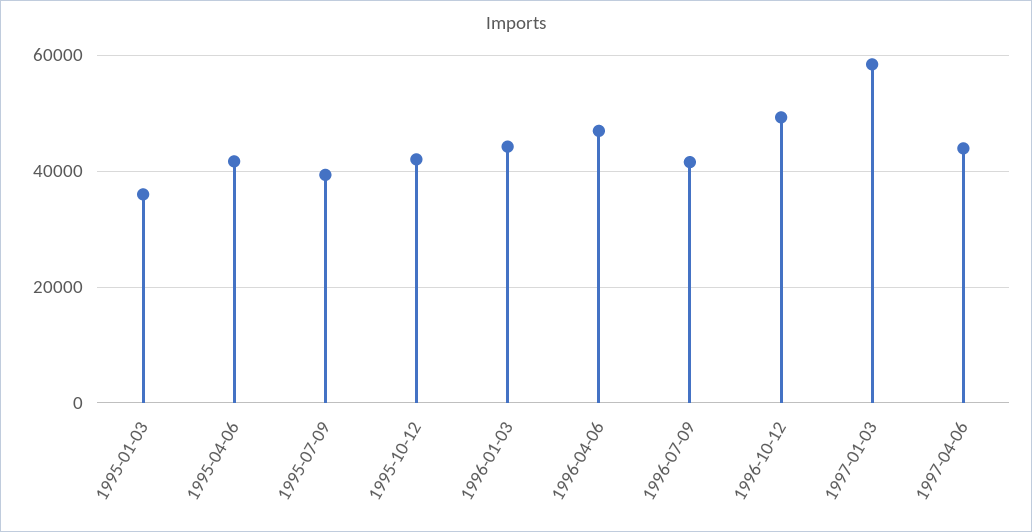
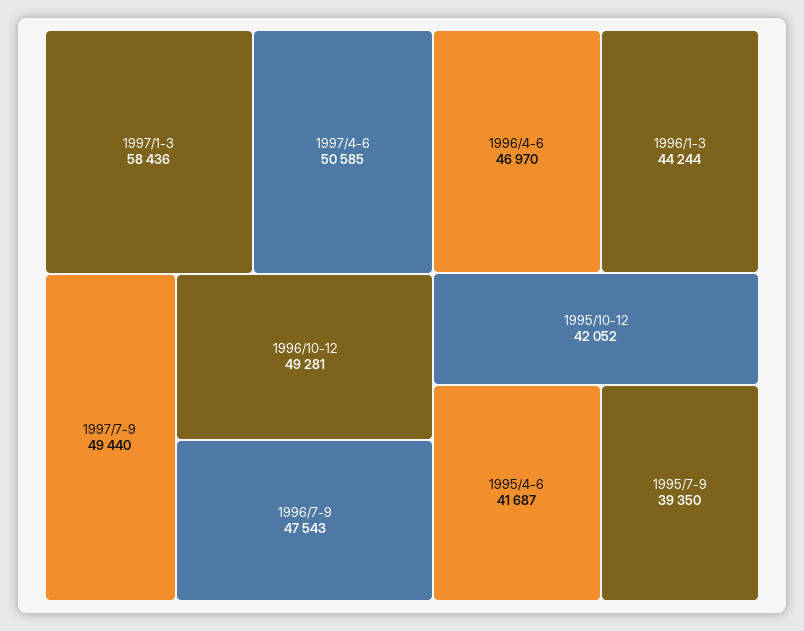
1995-01-03: 36000 -> none
1996-07-09: 42000 -> 47543
1997-04-06: 44000 -> 50585
1997/7-9: none -> 49440

